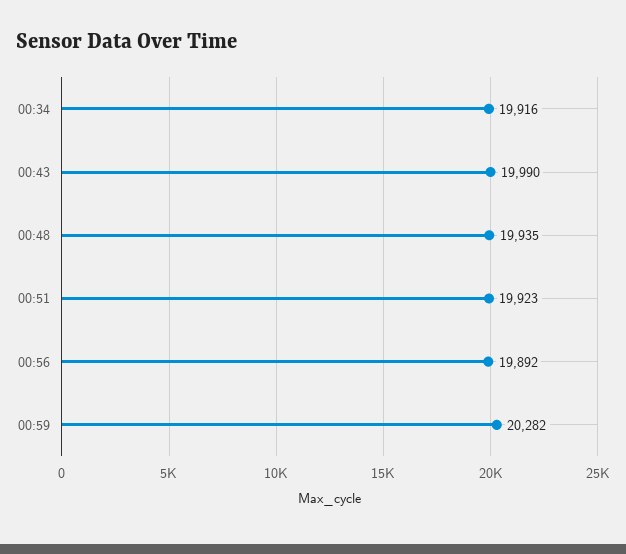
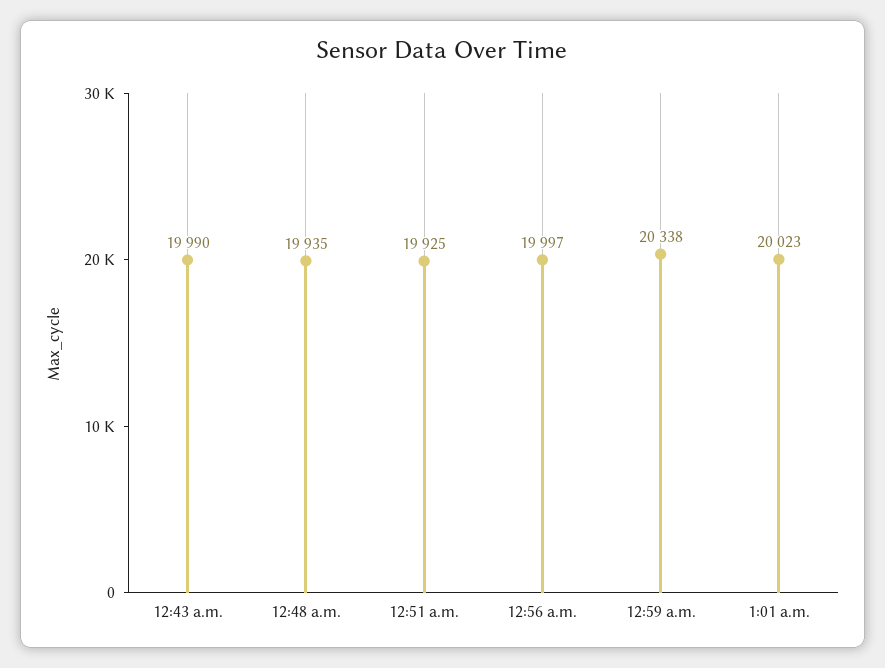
00:34: 19916 -> none
00:51: 19923 -> 19925
00:56: 19892 -> 19997
00:59: 20282 -> 20338
1:01 a.m.: none -> 20023

